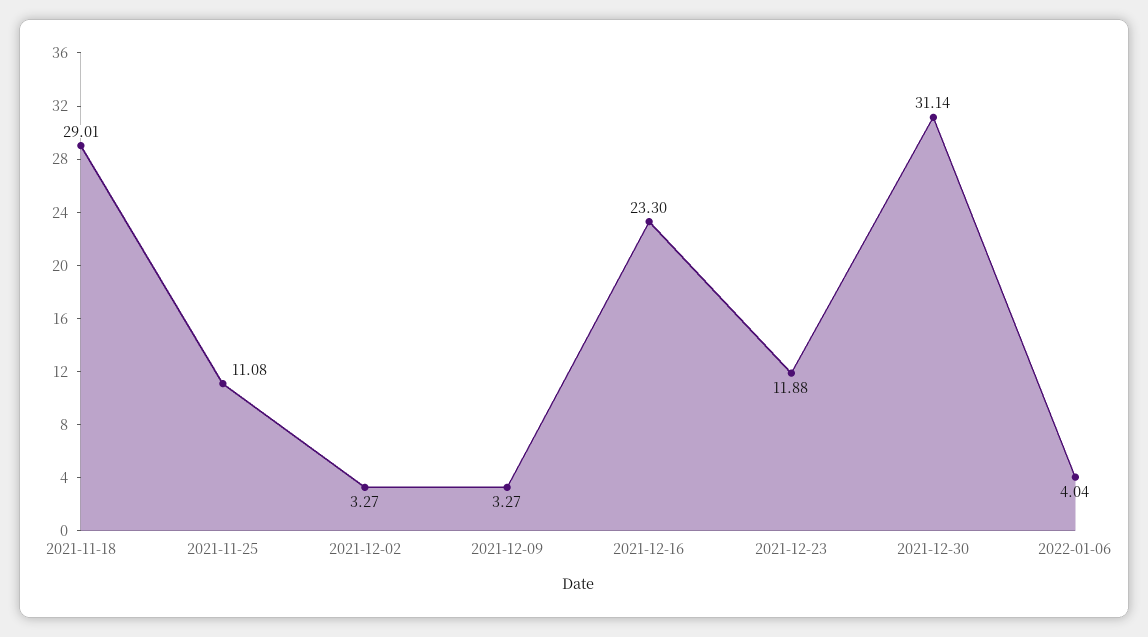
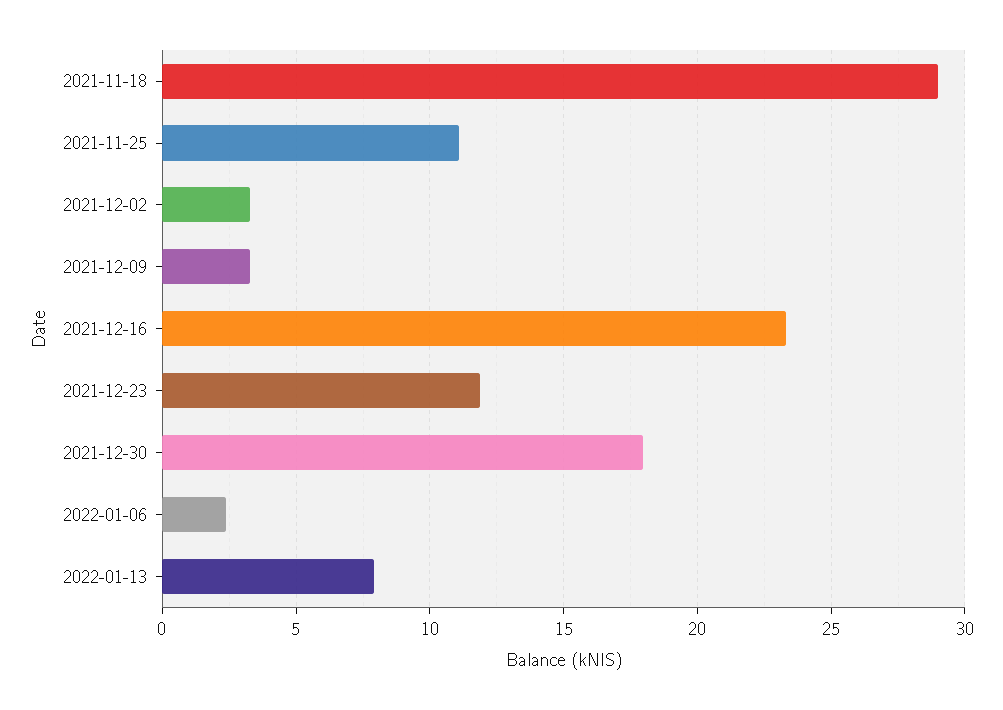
2021-12-30: 31.14 -> 18
2022-01-06: 4.04 -> 2.5
2022-01-13: none -> 8

